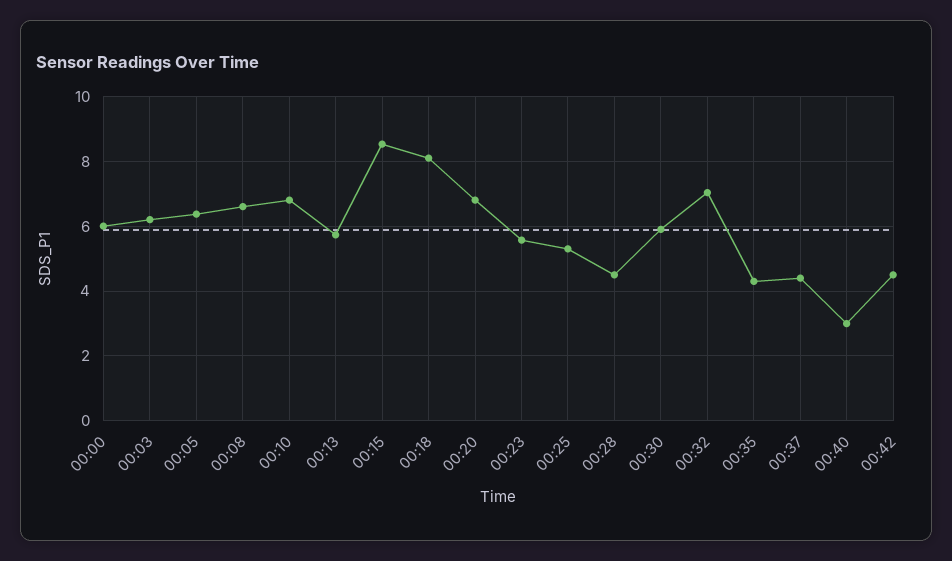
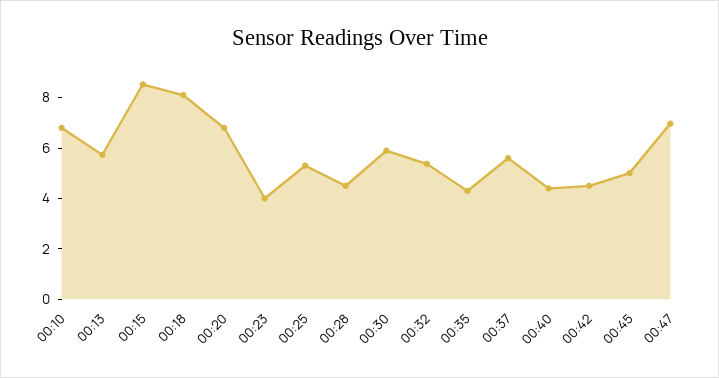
00:00: 6 -> none
00:03: 6.2 -> none
00:05: 6.4 -> none
00:08: 6.6 -> none
00:23: 5.6 -> 4
00:32: 7 -> 5.5
00:37: 4.4 -> 5.5
00:40: 3 -> 4.5
00:45: none -> 5
00:47: none -> 7

